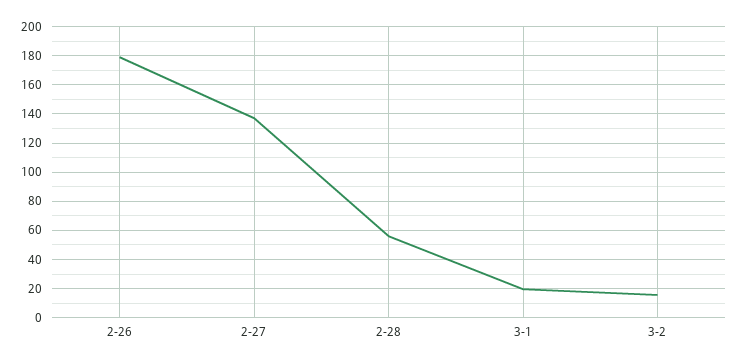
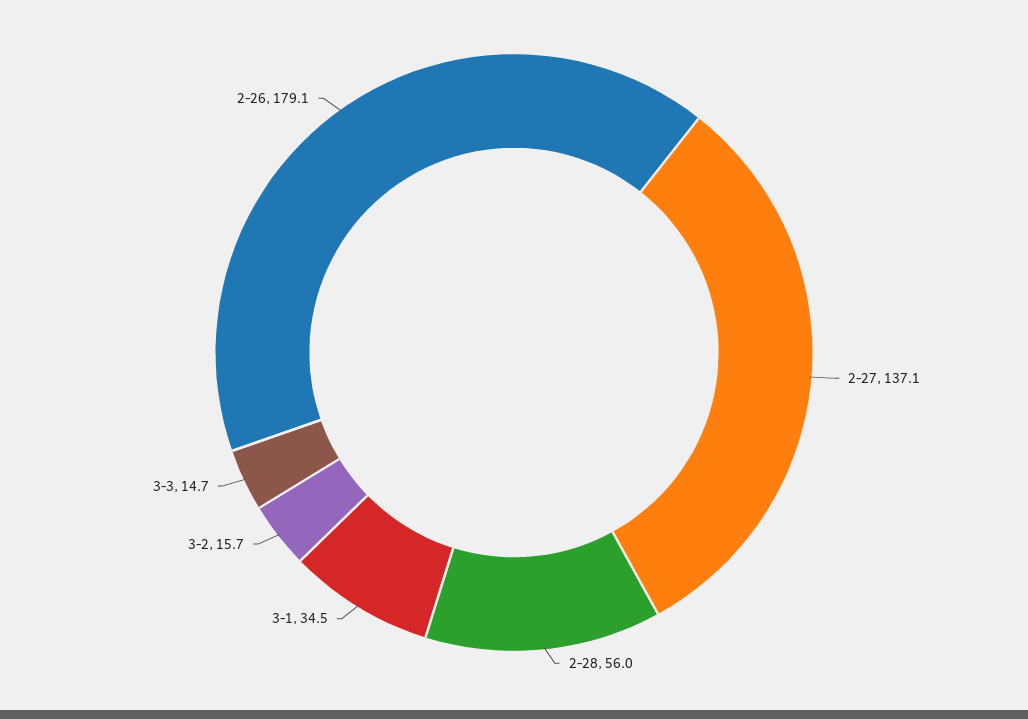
3-1: 20 -> 34.5
3-3: none -> 14.7

